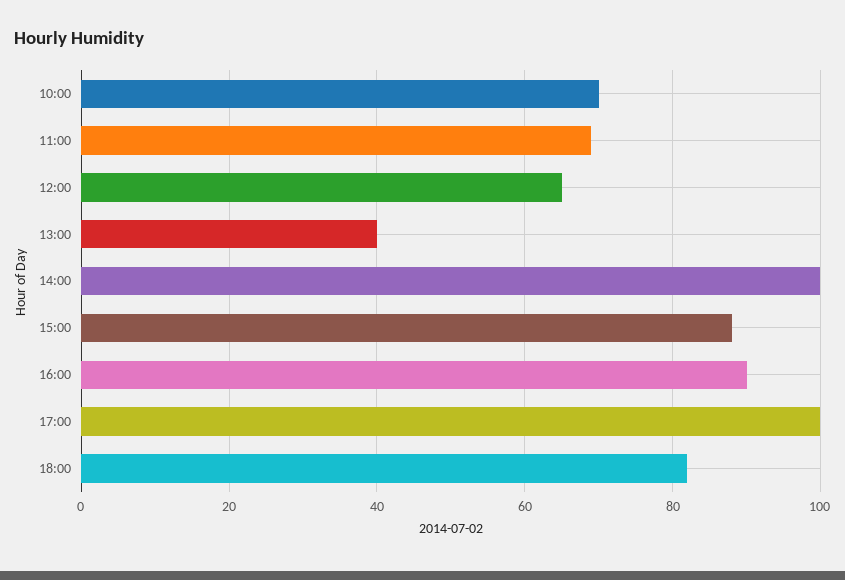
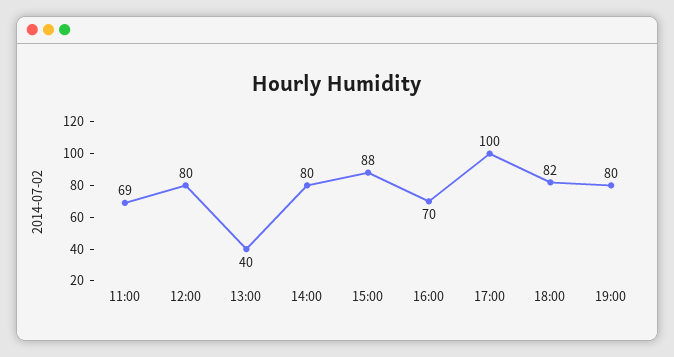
10:00: 70 -> none
12:00: 65 -> 80
14:00: 100 -> 80
16:00: 90 -> 70
19:00: none -> 80

